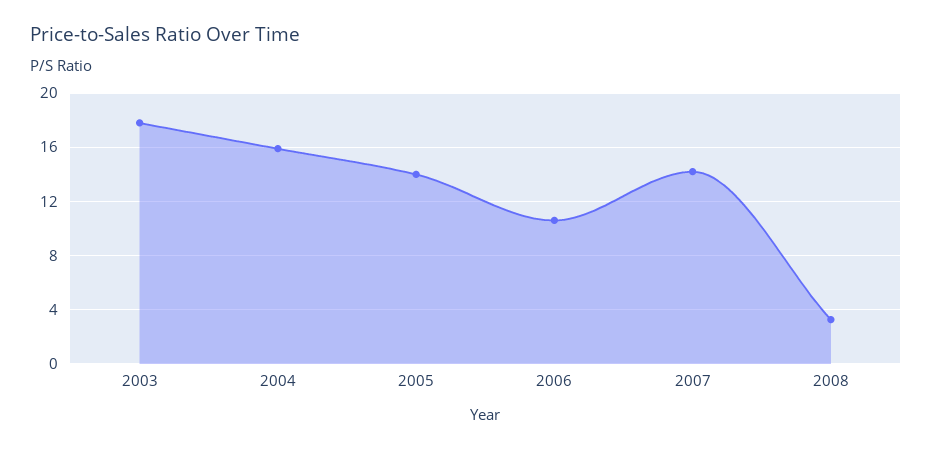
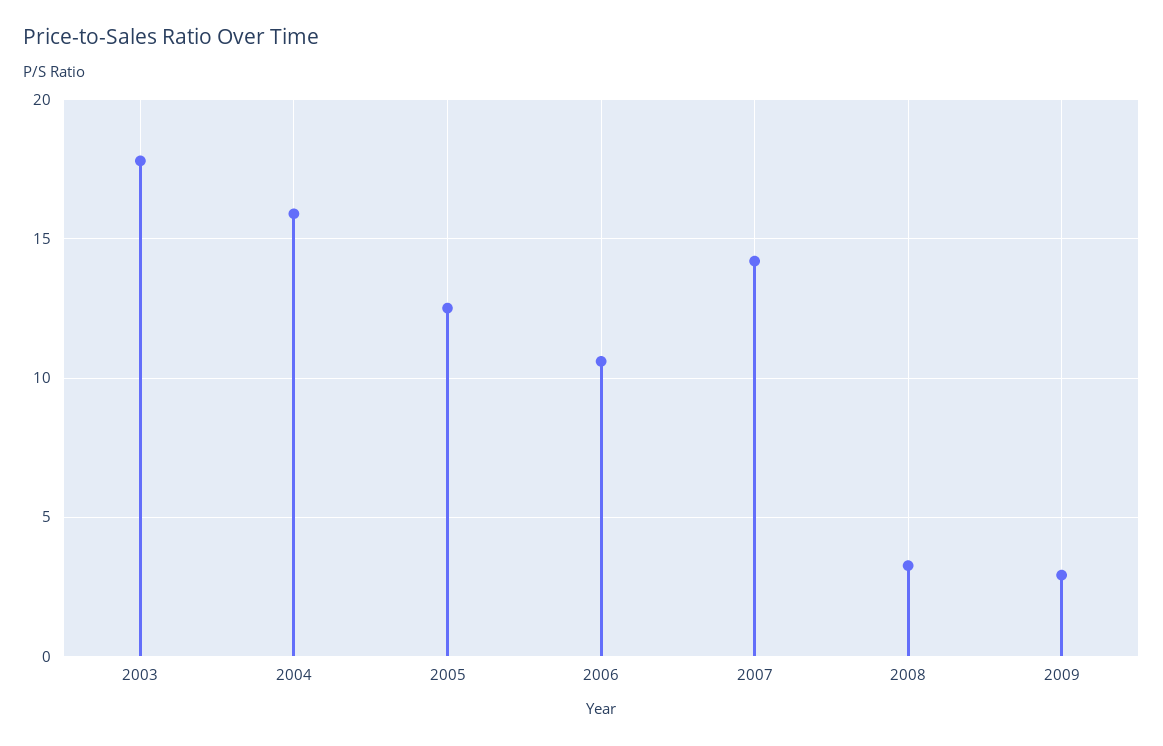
2005: 14 -> 12.5
2009: none -> 3

